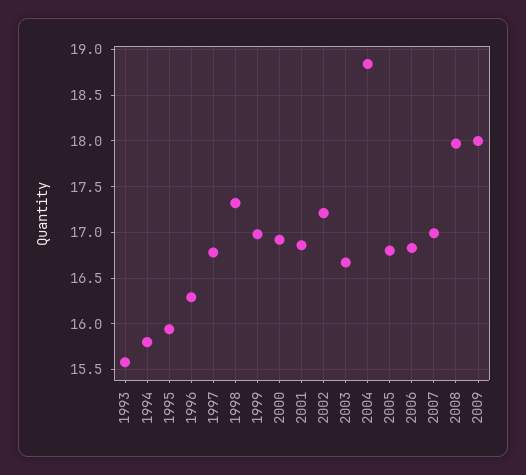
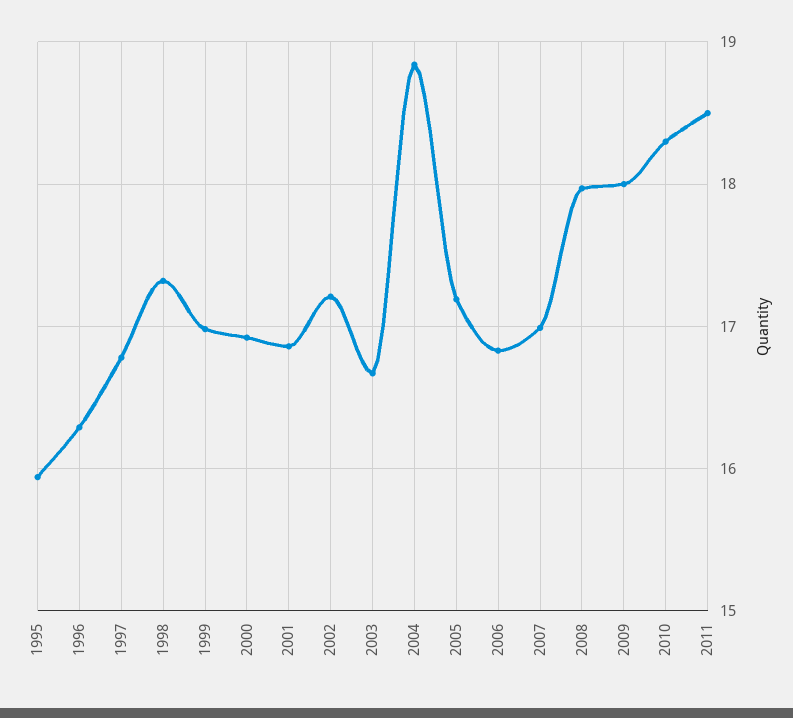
1993: 15.6 -> none
1994: 15.8 -> none
2005: 16.8 -> 17.2
2010: none -> 18.3
2011: none -> 18.5

